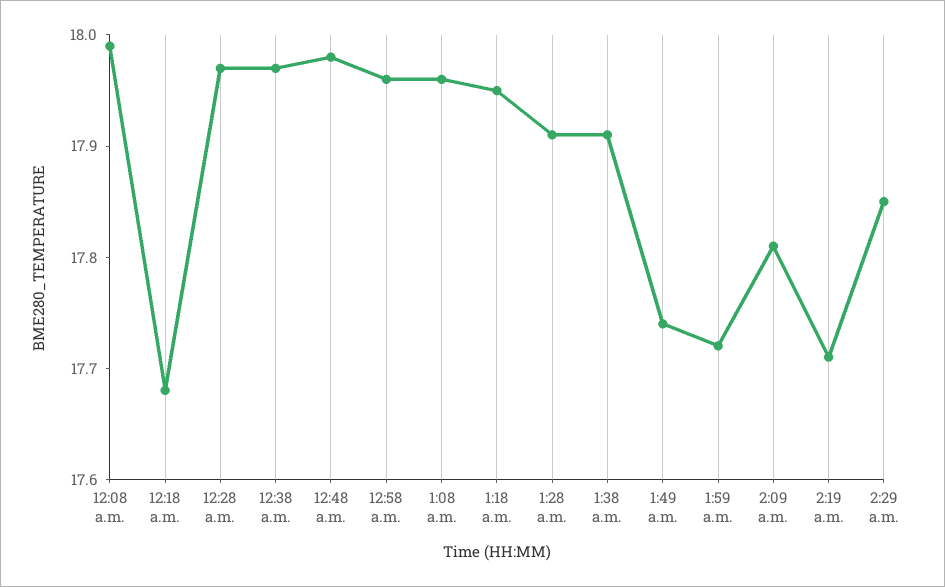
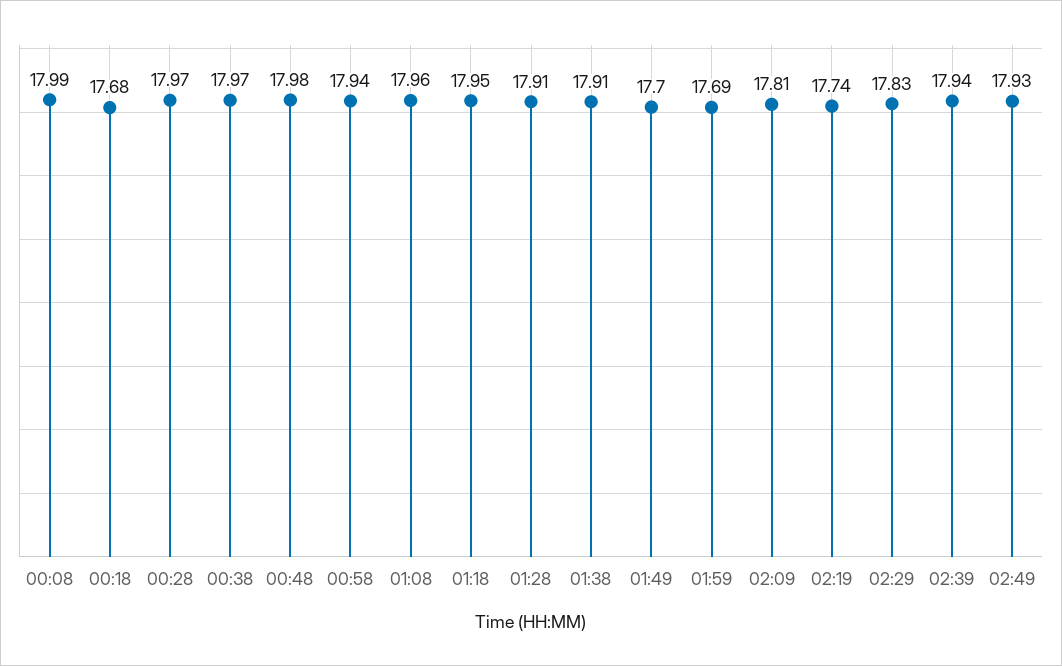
12:58 a.m.: 17.96 -> 17.94
1:49 a.m.: 17.74 -> 17.7
1:59 a.m.: 17.72 -> 17.69
2:19 a.m.: 17.71 -> 17.74
2:29 a.m.: 17.85 -> 17.83
02:39: none -> 17.94
02:49: none -> 17.93

